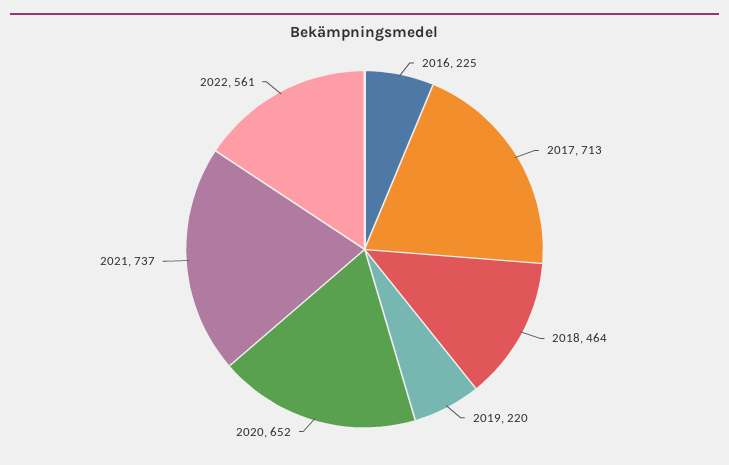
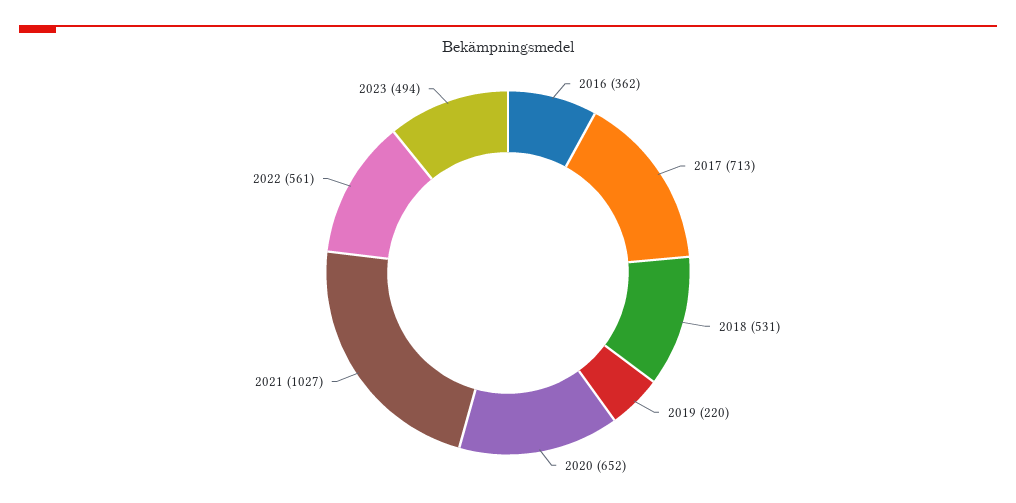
2016: 225 -> 362
2018: 464 -> 531
2021: 737 -> 1027
2023: none -> 494

